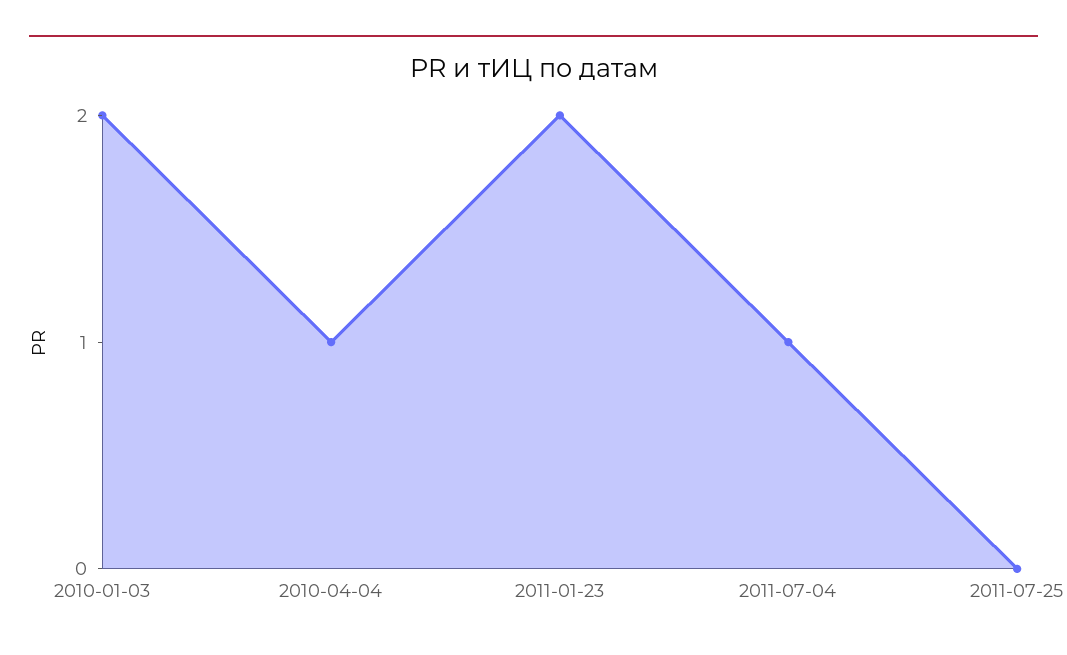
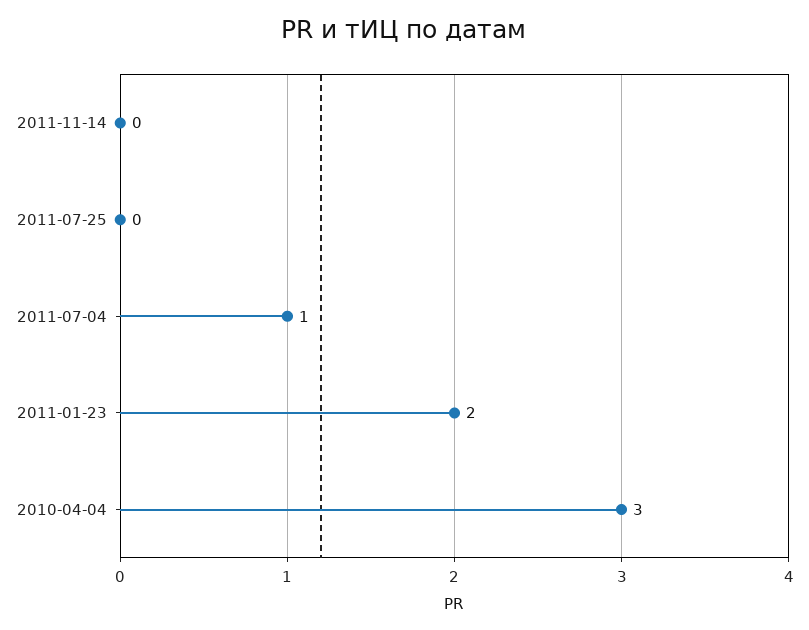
2010-01-03: 2 -> none
2010-04-04: 1 -> 3
2011-11-14: none -> 0

